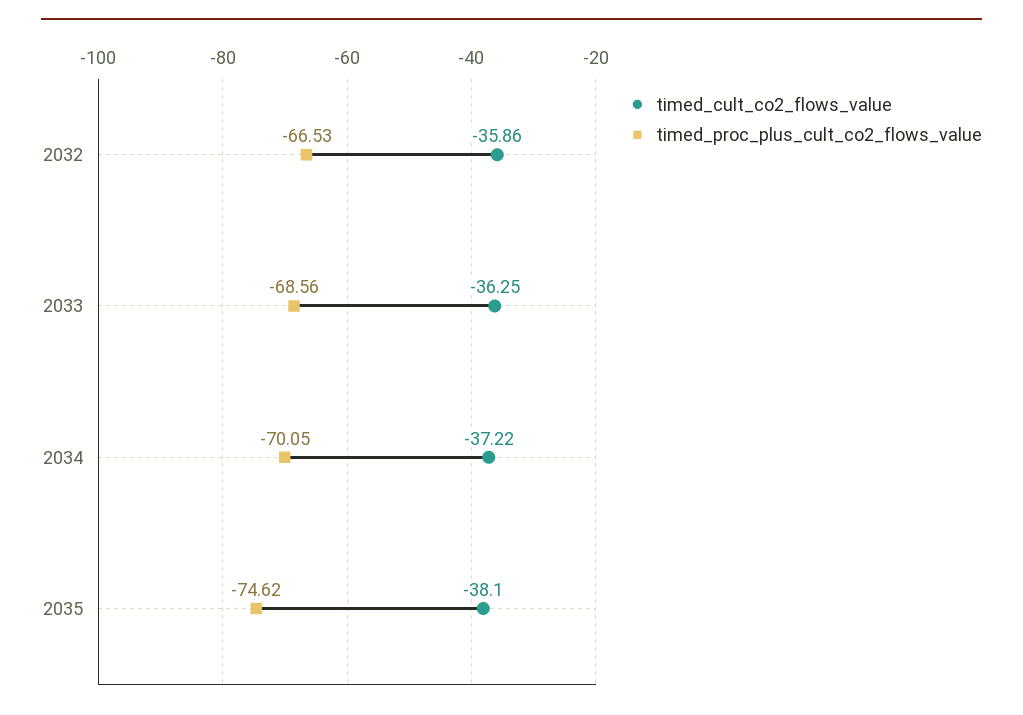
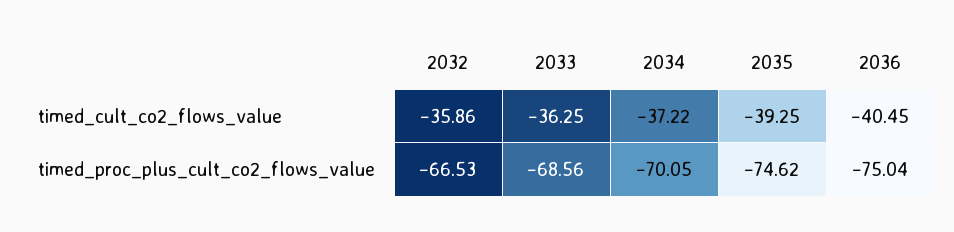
timed_cult_co2_flows_value, 2035: -38.1 -> -39.25
timed_cult_co2_flows_value, 2036: none -> -40.45
timed_proc_plus_cult_co2_flows_value, 2036: none -> -75.04

